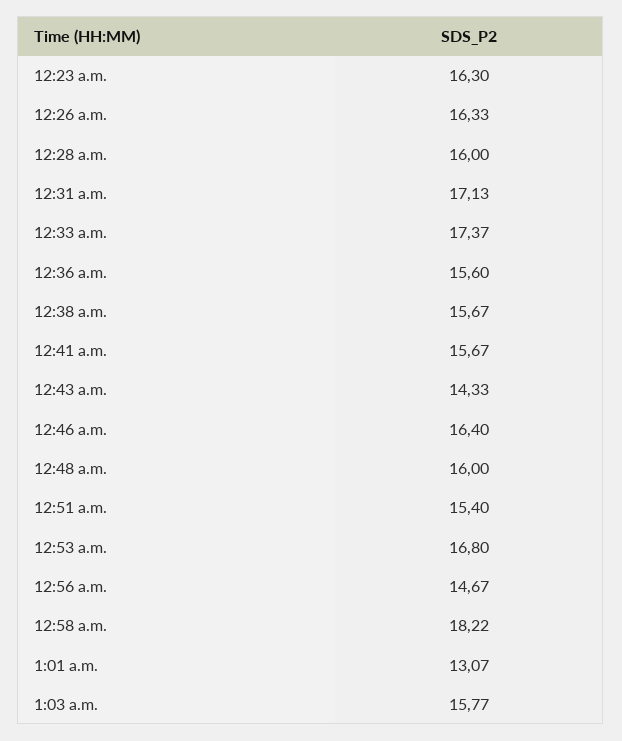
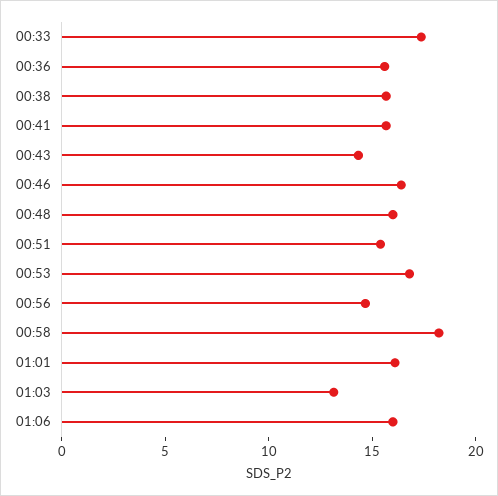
12:23 a.m.: 16.3 -> none
12:26 a.m.: 16.33 -> none
12:28 a.m.: 16 -> none
12:31 a.m.: 17.13 -> none
1:01 a.m.: 13.07 -> 16
1:03 a.m.: 15.77 -> 13
01:06: none -> 16

